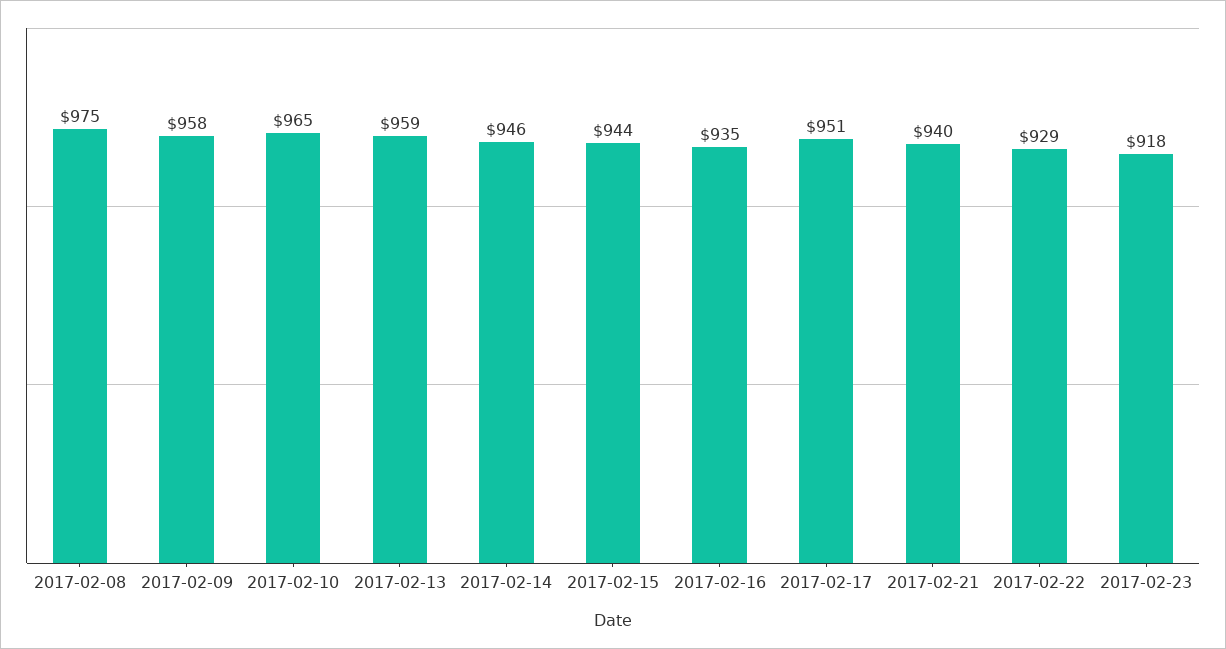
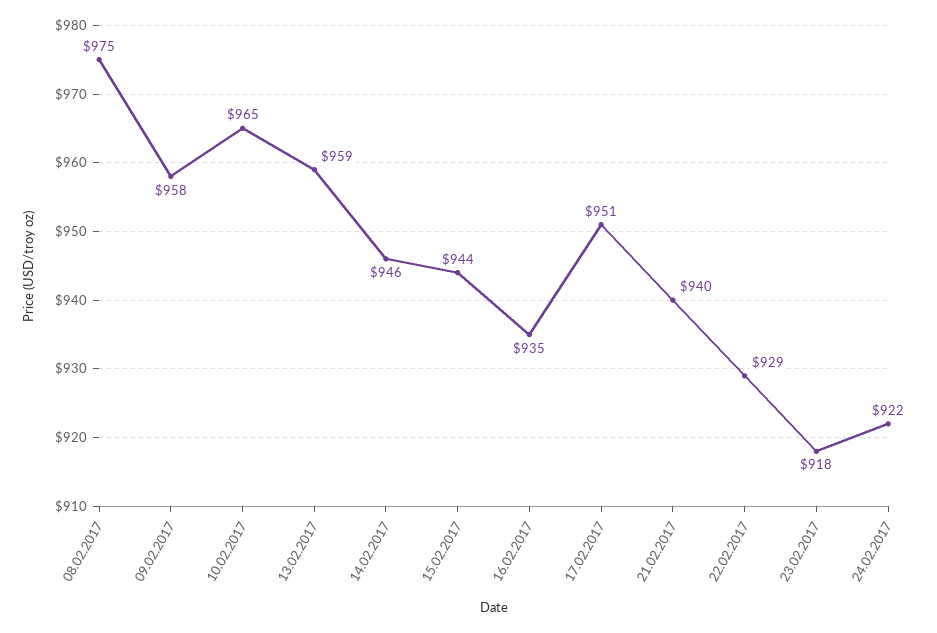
24.02.2017: none -> 922

